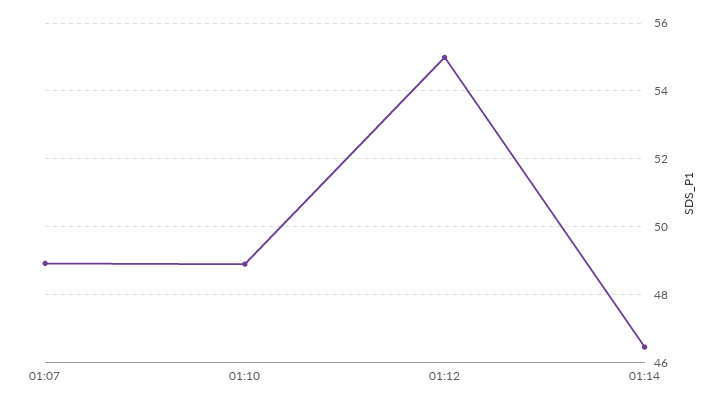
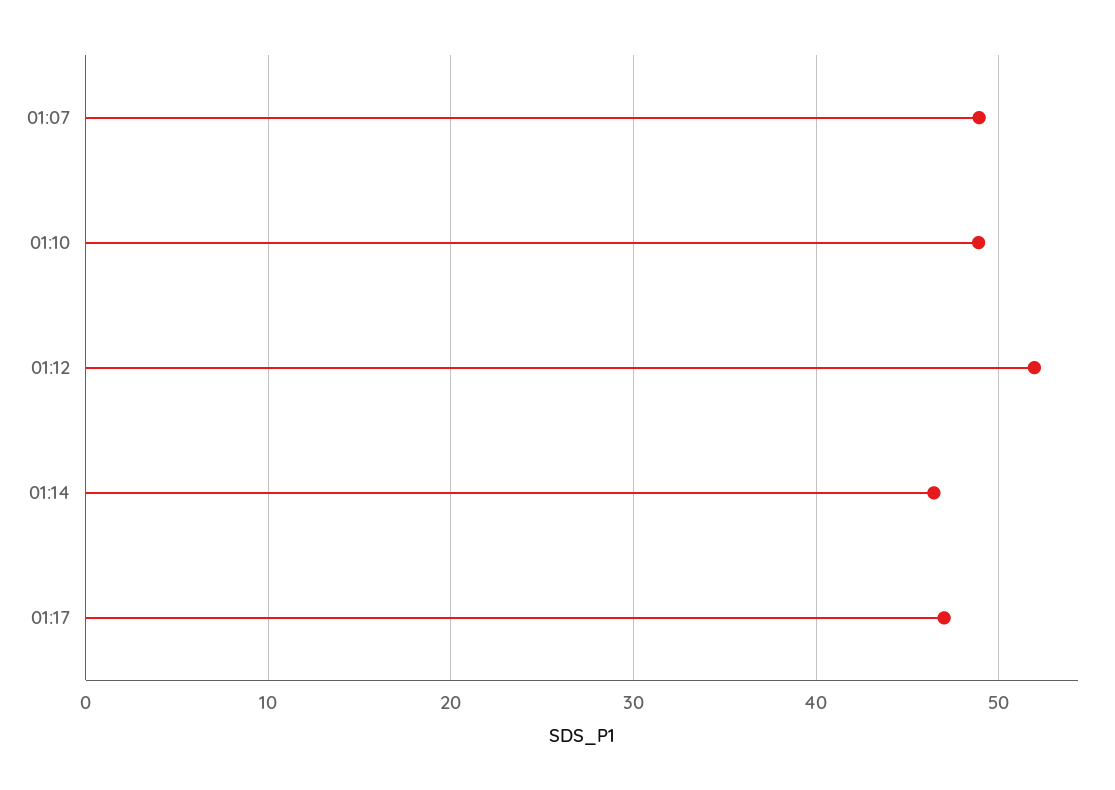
01:12: 55 -> 52
01:17: none -> 47

